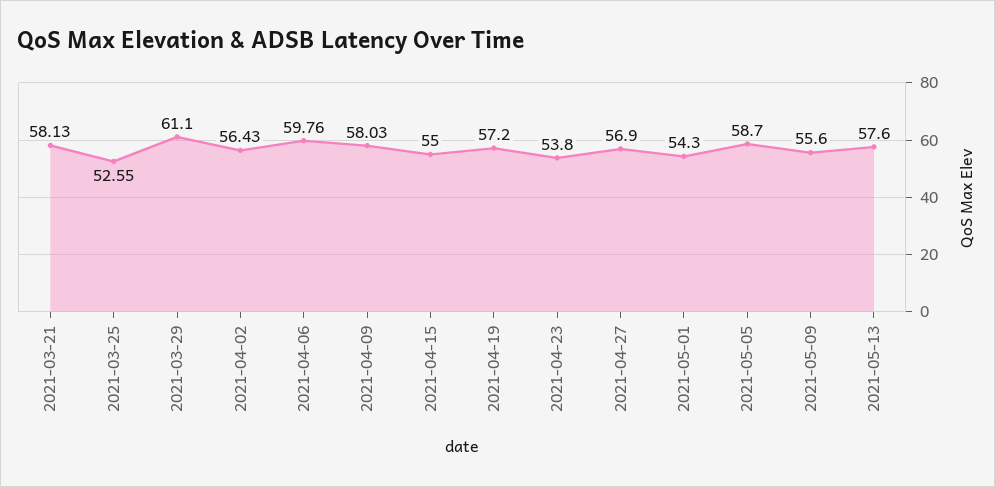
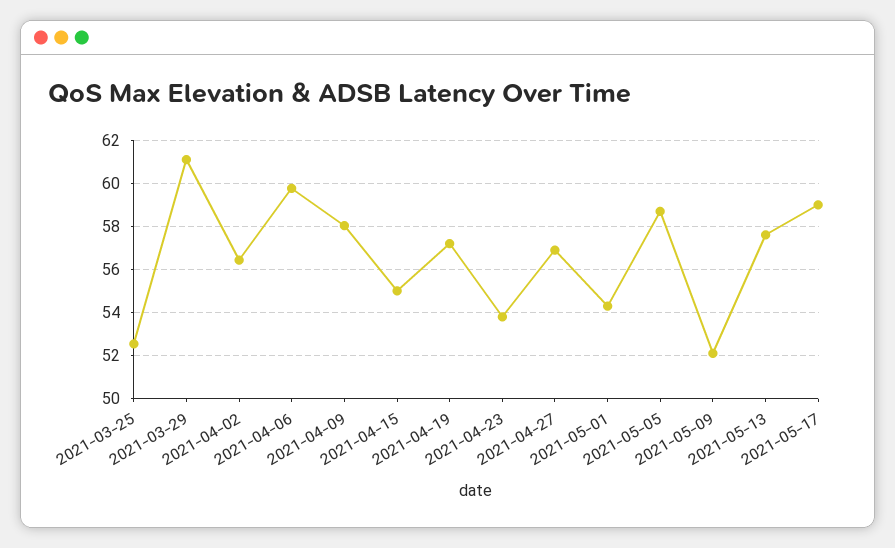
2021-03-21: 58.13 -> none
2021-05-09: 55.6 -> 52
2021-05-17: none -> 59

